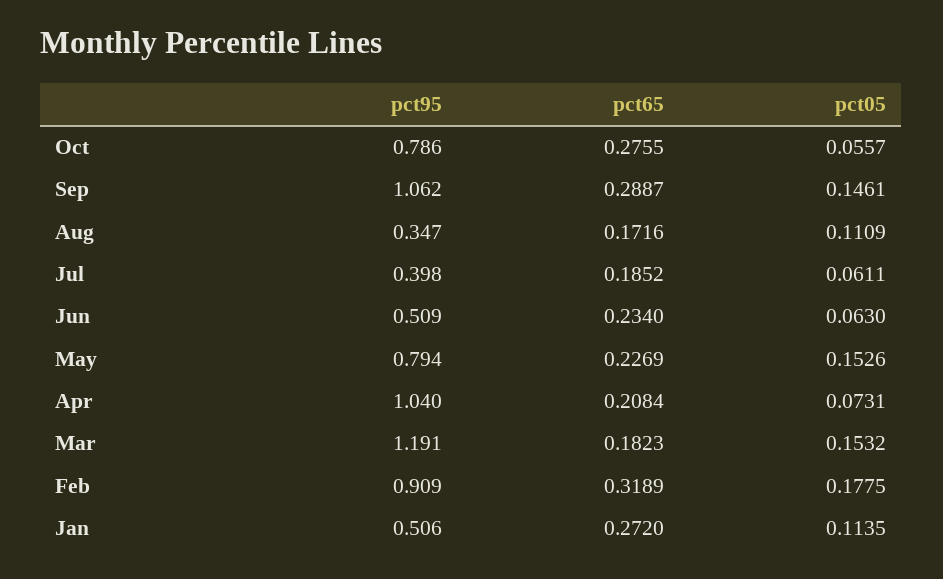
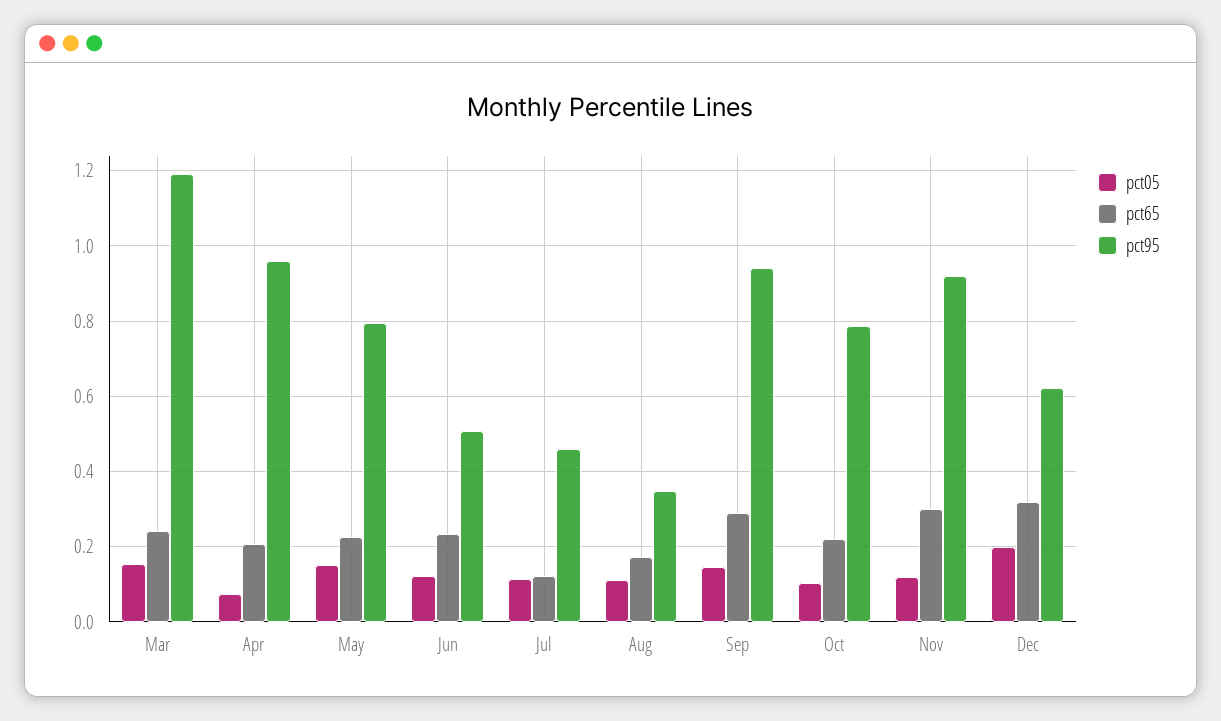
pct65, Oct: 0.2755 -> 0.22
pct05, Oct: 0.0557 -> 0.1
pct95, Sep: 1.062 -> 0.94
pct95, Jul: 0.398 -> 0.46
pct65, Jul: 0.1852 -> 0.12
pct05, Jul: 0.0611 -> 0.12
pct05, Jun: 0.063 -> 0.12
pct95, Apr: 1.04 -> 0.96
pct65, Mar: 0.1823 -> 0.24
pct95, Feb: 0.909 -> none
pct65, Feb: 0.3189 -> none
pct05, Feb: 0.1775 -> none
pct95, Jan: 0.506 -> none
pct65, Jan: 0.272 -> none
pct05, Jan: 0.1135 -> none
pct05, Nov: none -> 0.12
pct65, Nov: none -> 0.3
pct95, Nov: none -> 0.92
pct05, Dec: none -> 0.2
pct65, Dec: none -> 0.32
pct95, Dec: none -> 0.62

